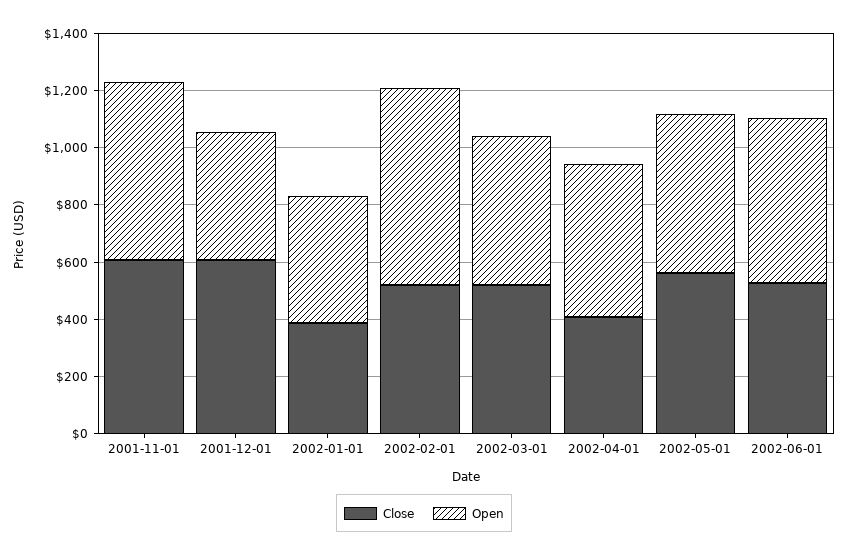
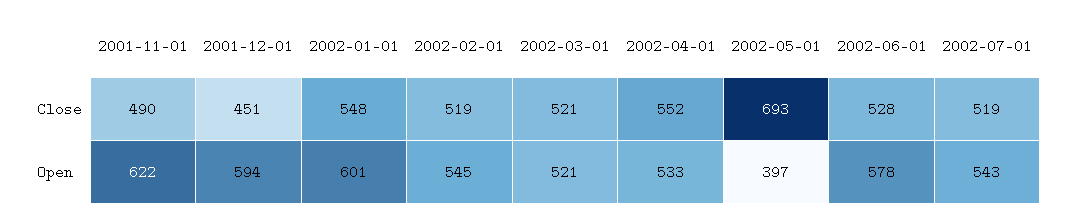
Close, 2001-11-01: 600 -> 490
Close, 2001-12-01: 600 -> 451
Open, 2001-12-01: 450 -> 594
Close, 2002-01-01: 400 -> 548
Open, 2002-01-01: 450 -> 601
Open, 2002-02-01: 700 -> 545
Close, 2002-04-01: 400 -> 552
Close, 2002-05-01: 550 -> 693
Open, 2002-05-01: 550 -> 397
Close, 2002-07-01: none -> 519
Open, 2002-07-01: none -> 543

